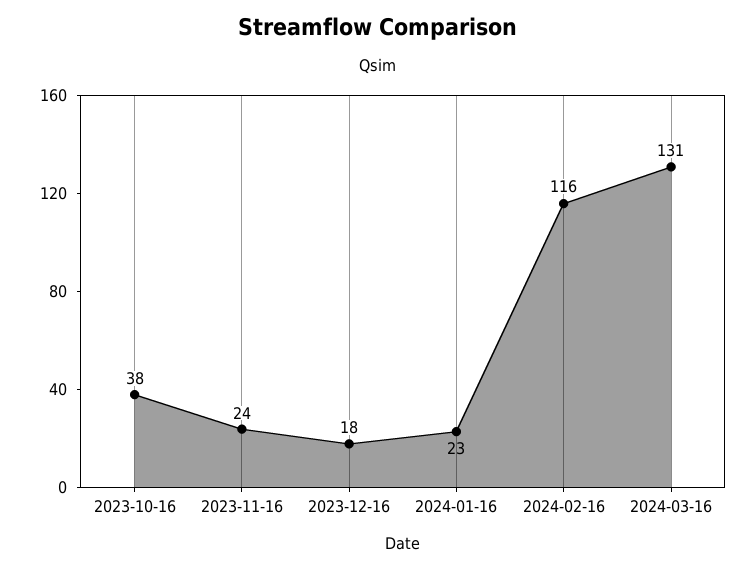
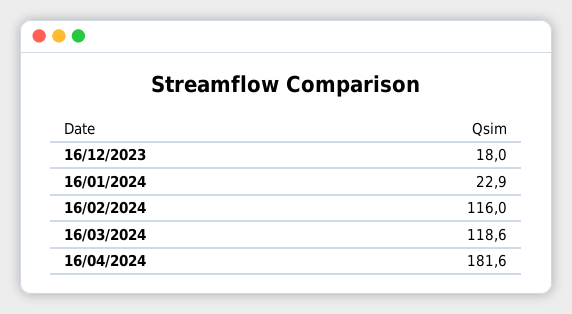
2023-10-16: 38 -> none
2023-11-16: 24 -> none
2024-03-16: 131 -> 118.6
16/04/2024: none -> 181.6

